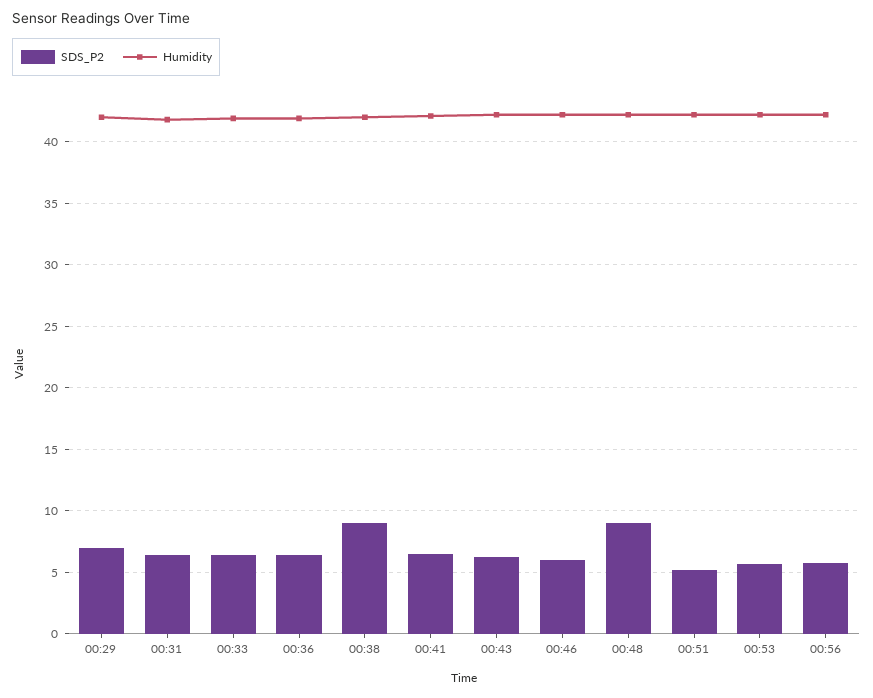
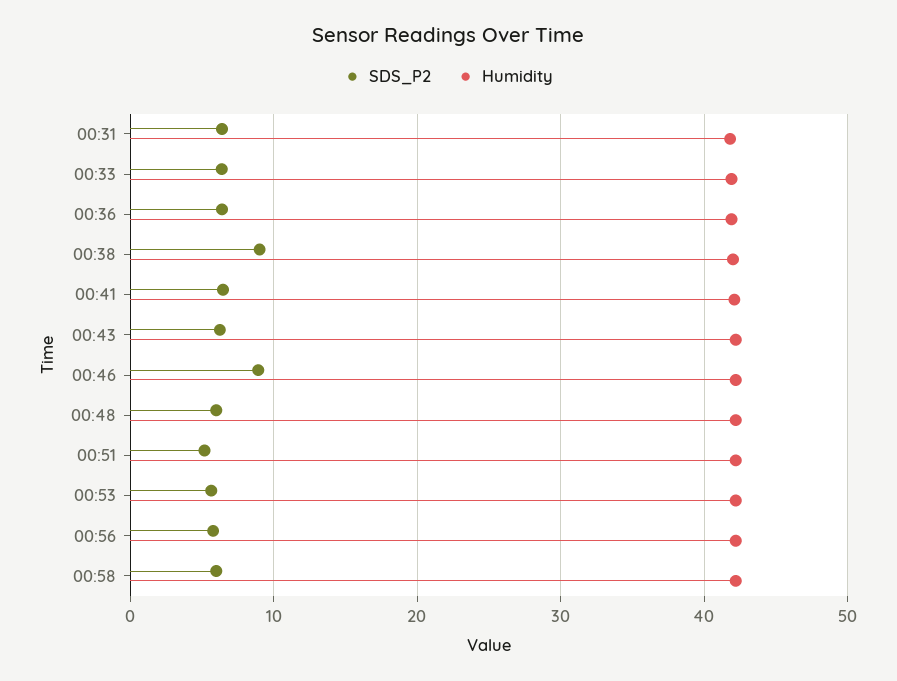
SDS_P2, 00:29: 7 -> none
Humidity, 00:29: 42 -> none
SDS_P2, 00:46: 6 -> 9
SDS_P2, 00:48: 9 -> 6
SDS_P2, 00:58: none -> 6
Humidity, 00:58: none -> 42

